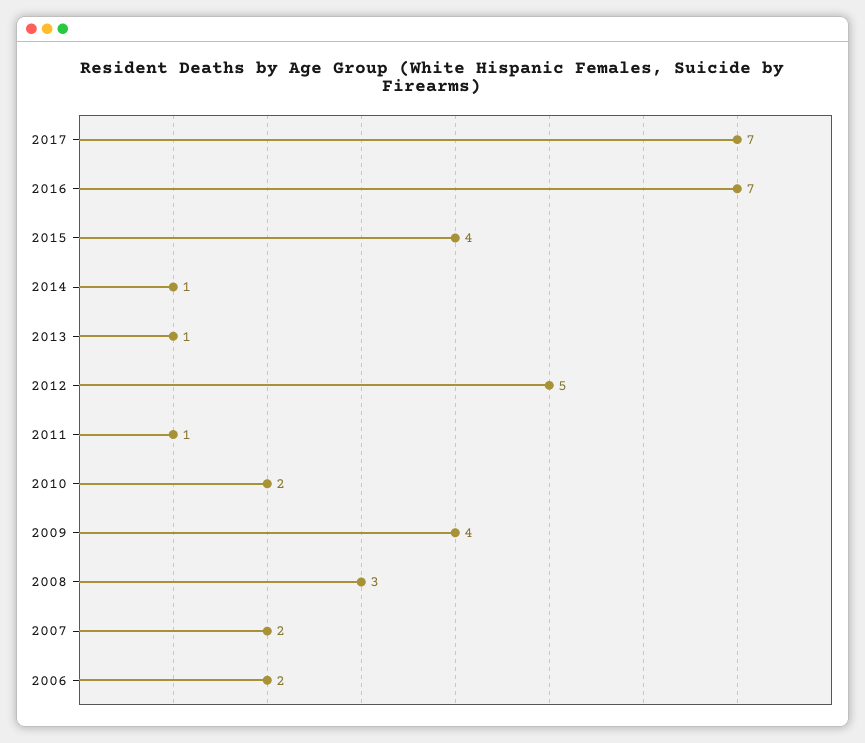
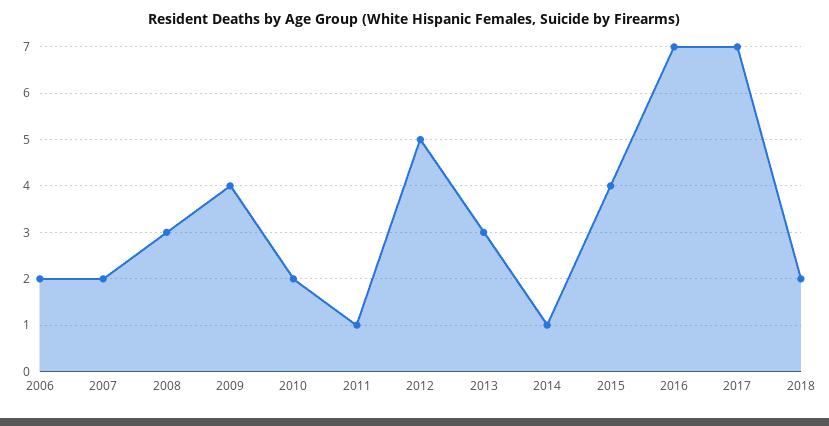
2013: 1 -> 3
2018: none -> 2

